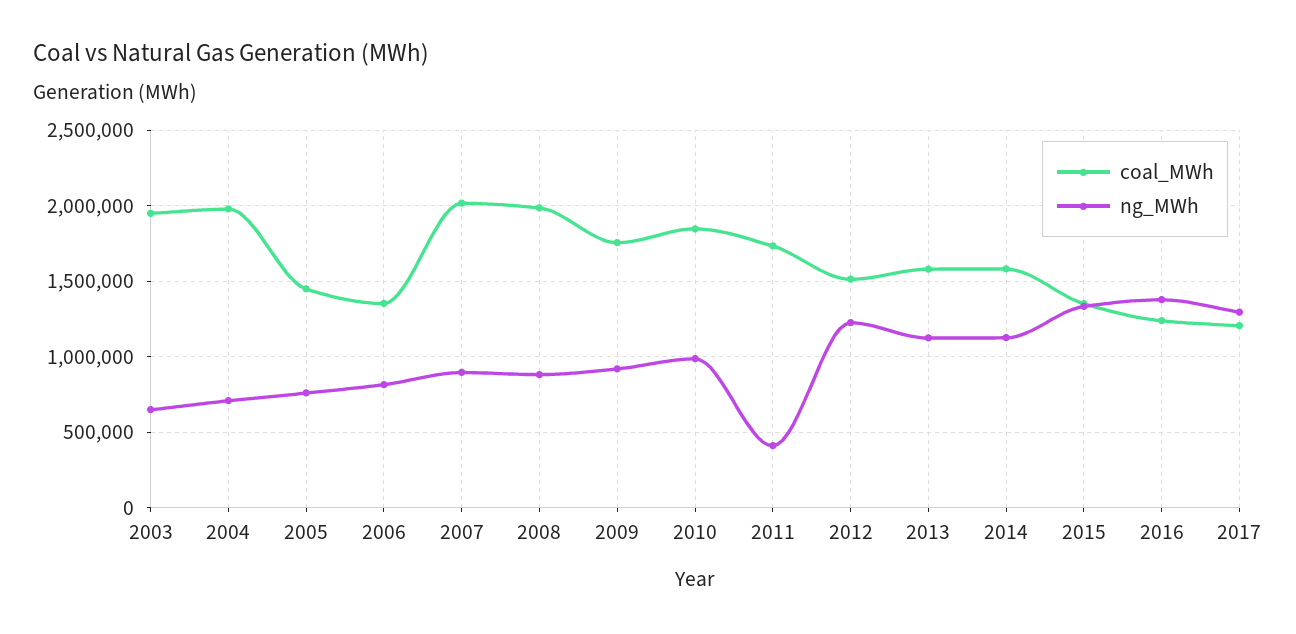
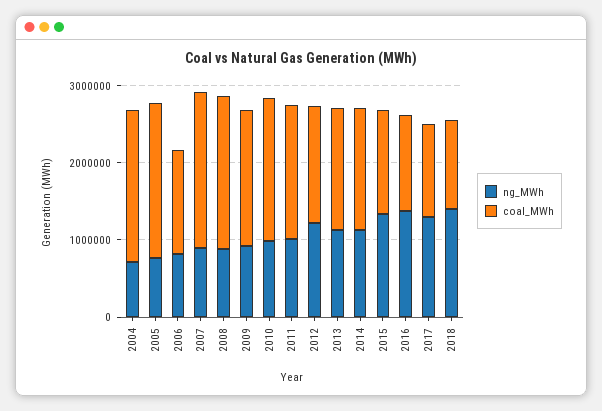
coal_MWh, 2003: 1950000 -> none
ng_MWh, 2003: 650000 -> none
coal_MWh, 2005: 1450000 -> 2000000
ng_MWh, 2011: 400000 -> 1000000
ng_MWh, 2018: none -> 1400000
coal_MWh, 2018: none -> 1200000

